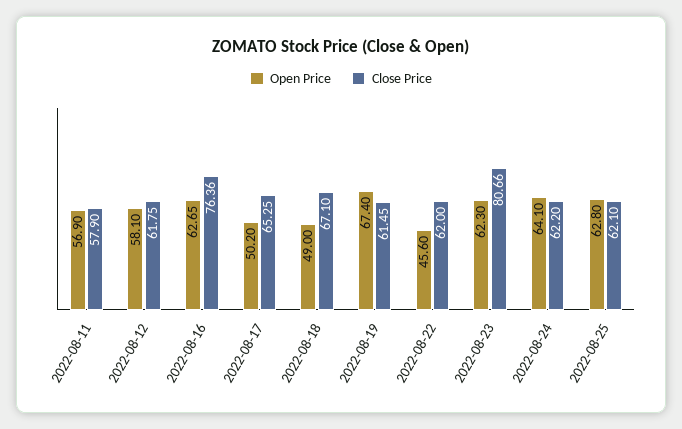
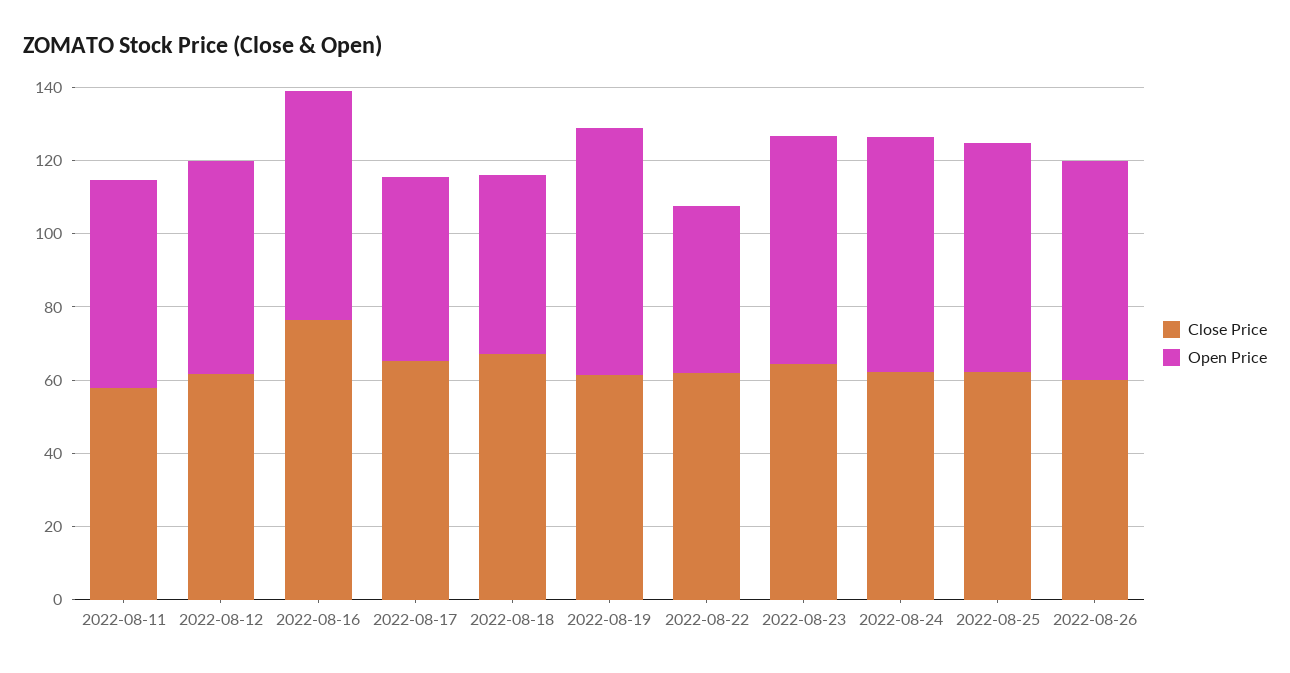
Close Price, 2022-08-23: 80.66 -> 65
Close Price, 2022-08-26: none -> 60
Open Price, 2022-08-26: none -> 60

